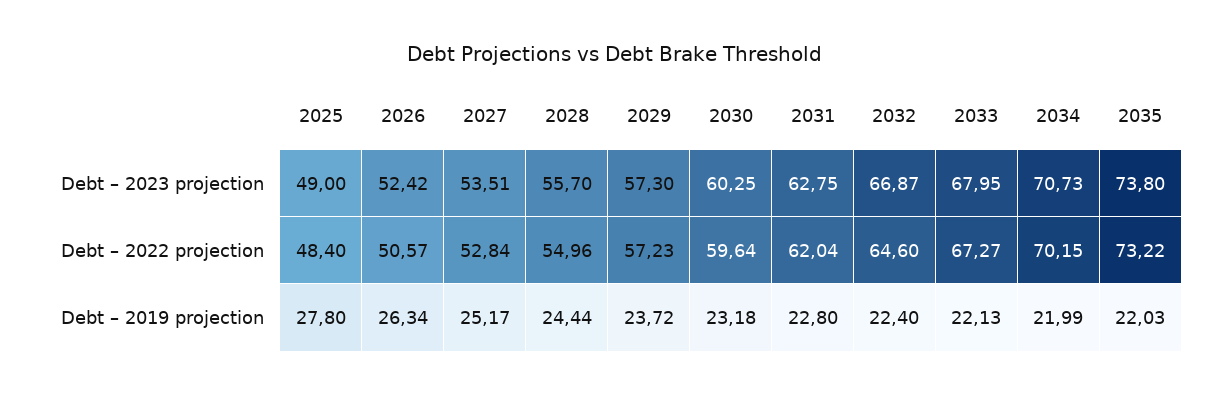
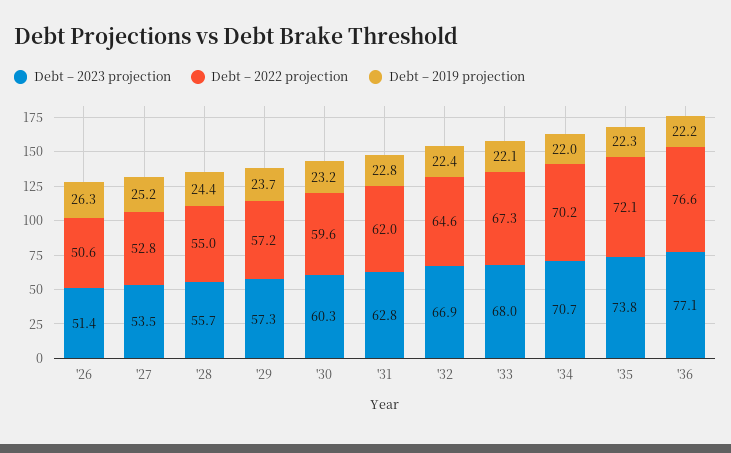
Debt – 2023 projection, 2025: 49 -> none
Debt – 2023 projection, 2026: 52.42 -> 51.4
Debt – 2022 projection, 2025: 48.4 -> none
Debt – 2022 projection, 2035: 73.22 -> 72.1
Debt – 2019 projection, 2025: 27.8 -> none
Debt – 2019 projection, 2035: 22.03 -> 22.3
Debt – 2023 projection, '36: none -> 77.1
Debt – 2022 projection, '36: none -> 76.6
Debt – 2019 projection, '36: none -> 22.2

